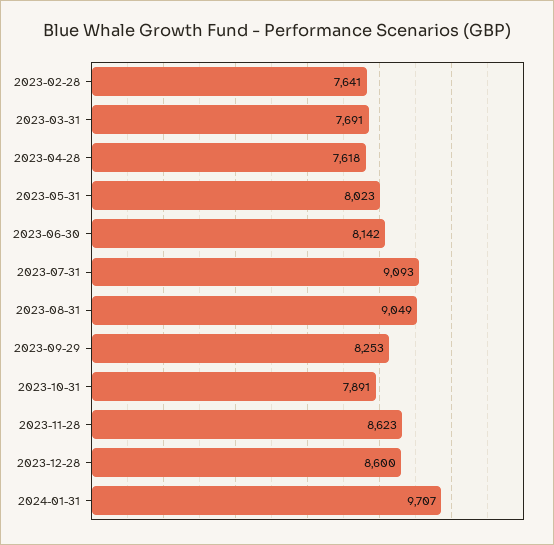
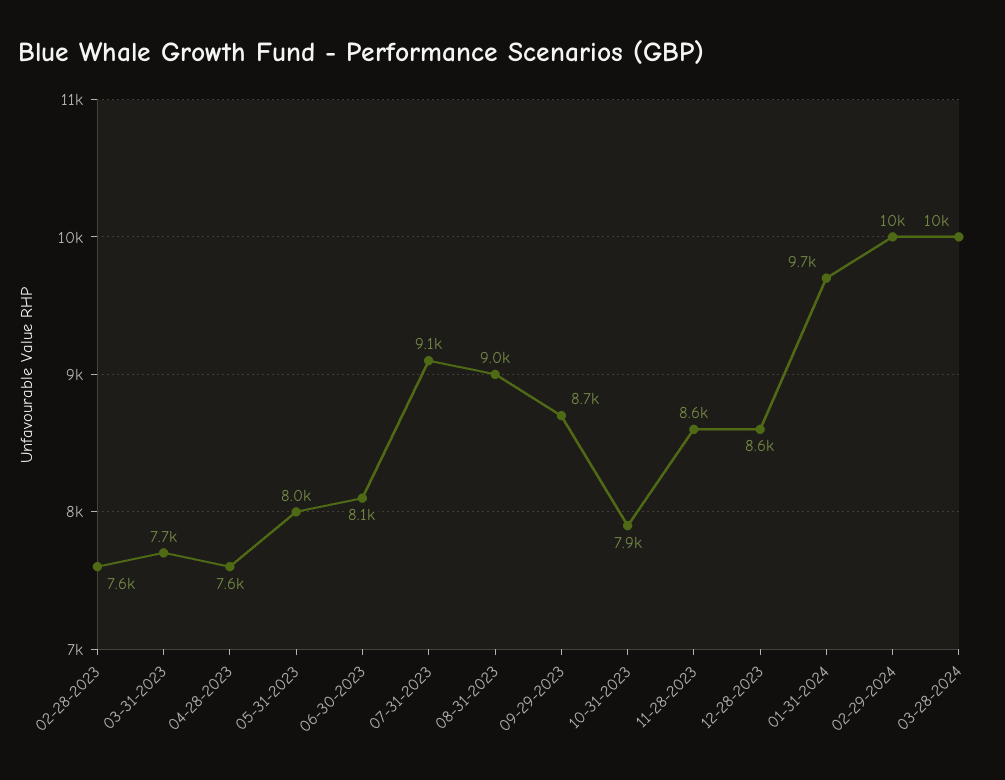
2023-09-29: 8253 -> 8700
02-29-2024: none -> 10000
03-28-2024: none -> 10000

